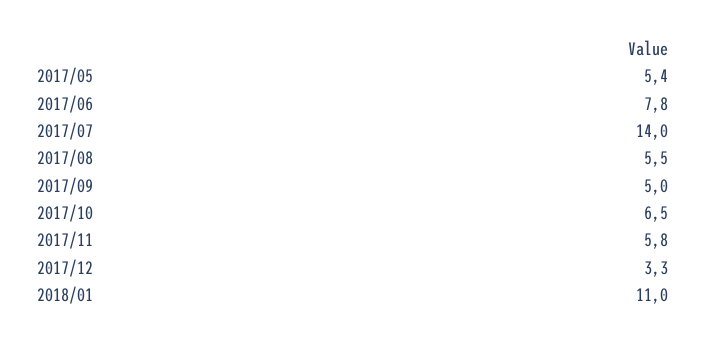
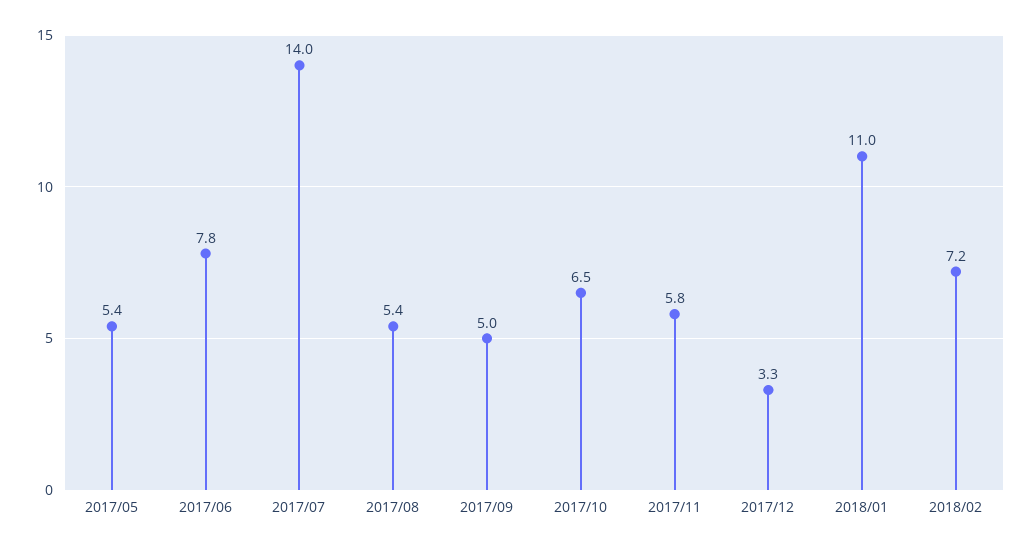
2017/08: 5.5 -> 5.4
2018/02: none -> 7.2

